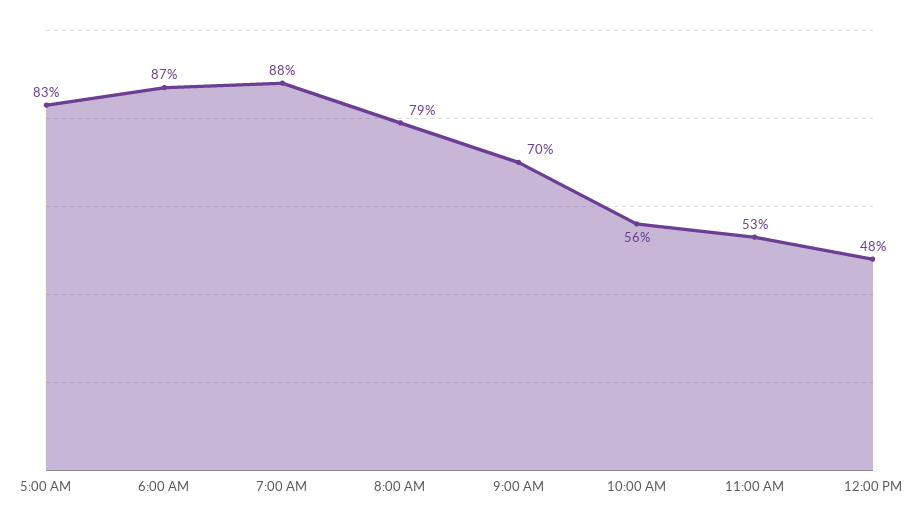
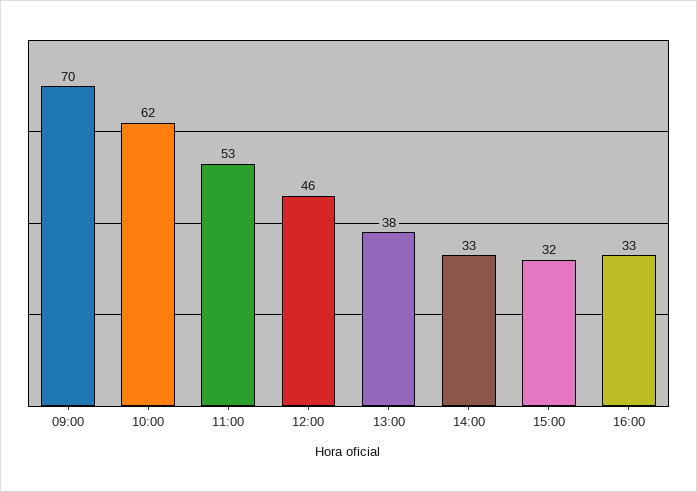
5:00 AM: 83 -> none
6:00 AM: 87 -> none
7:00 AM: 88 -> none
8:00 AM: 79 -> none
10:00 AM: 56 -> 62
12:00 PM: 48 -> 46
13:00: none -> 38
14:00: none -> 33
15:00: none -> 32
16:00: none -> 33

